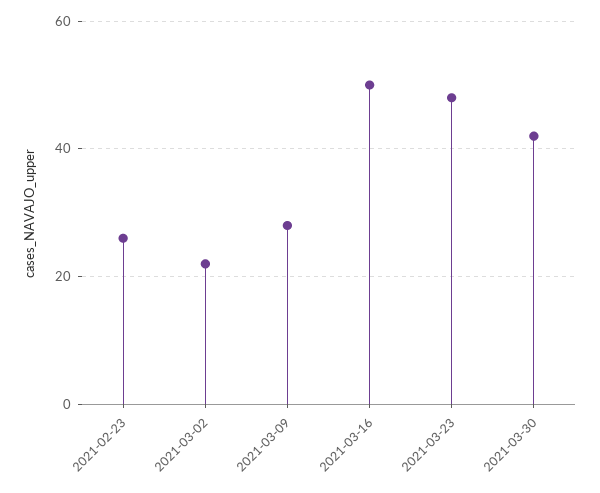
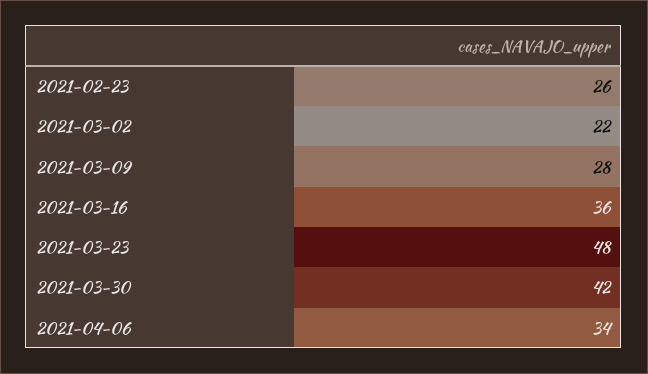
2021-03-16: 50 -> 36
2021-04-06: none -> 34

